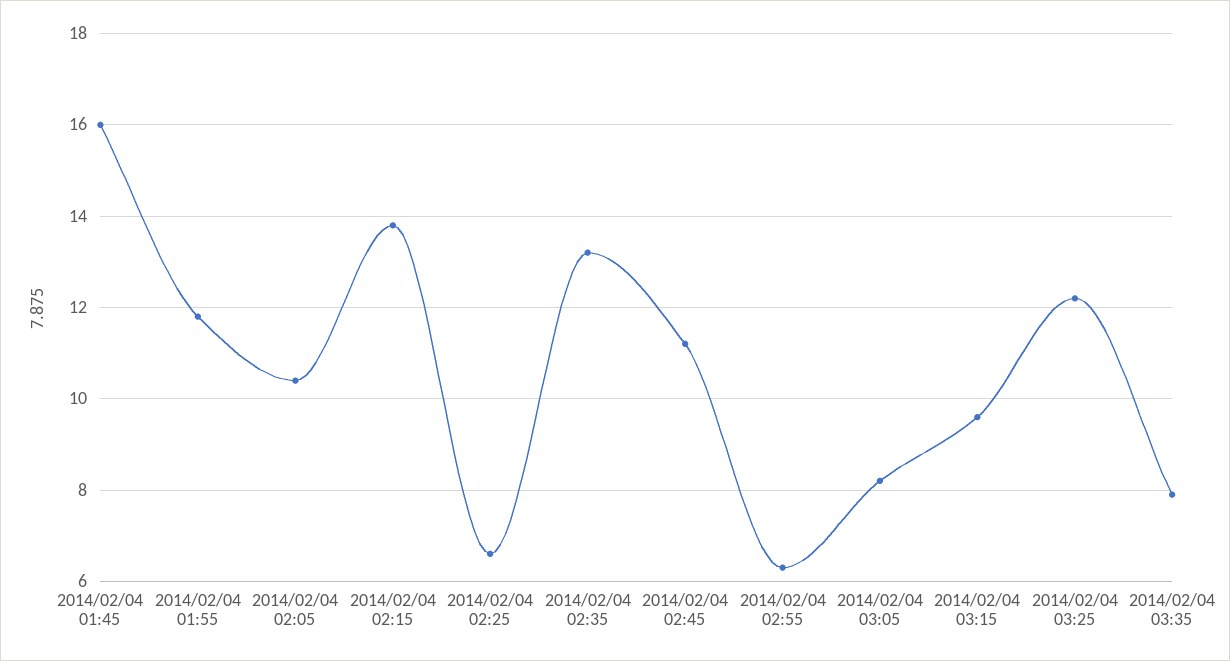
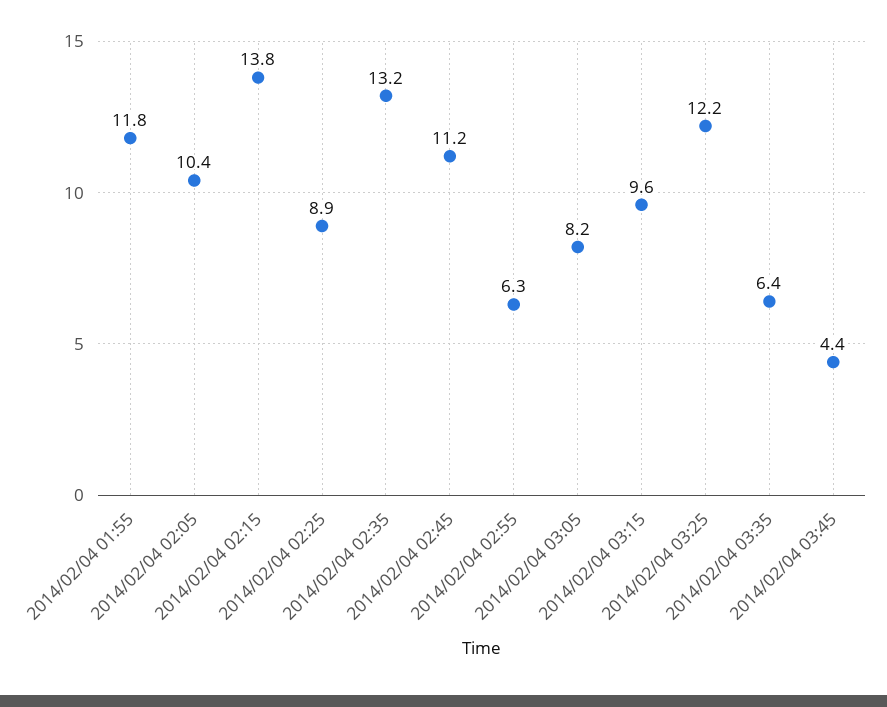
2014/02/04 01:45: 16 -> none
2014/02/04 02:25: 6.5 -> 8.9
2014/02/04 03:35: 8 -> 6.4
2014/02/04 03:45: none -> 4.4

